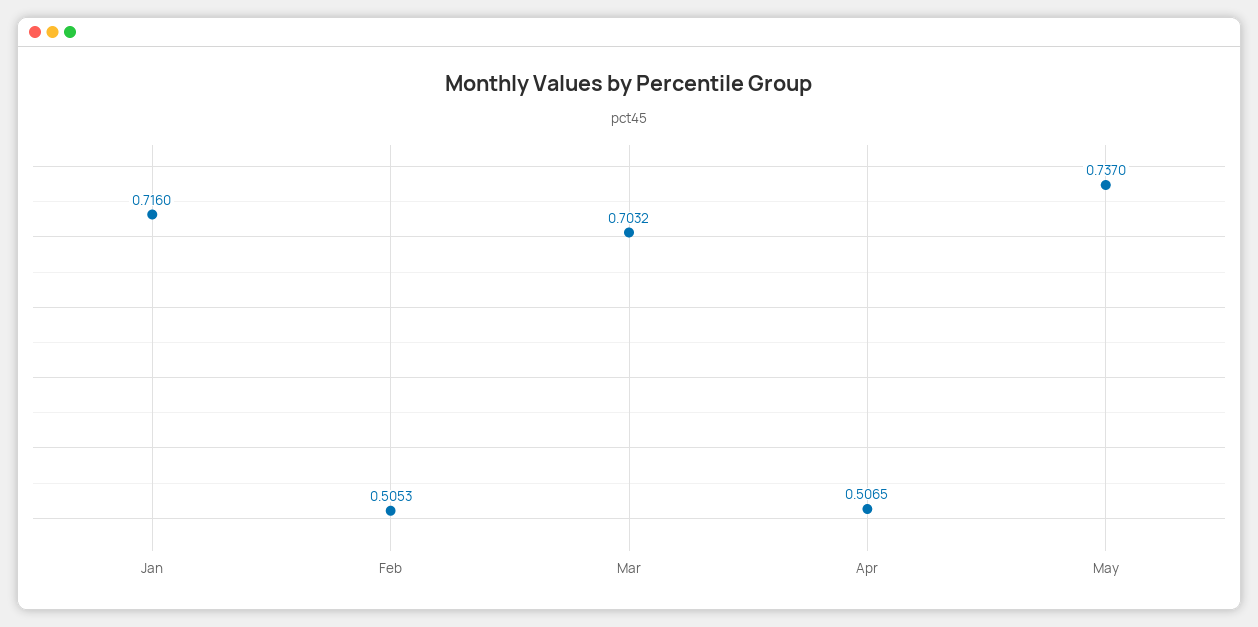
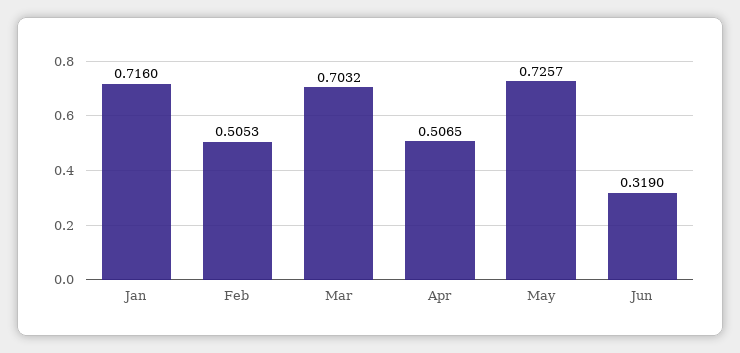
May: 0.737 -> 0.7257
Jun: none -> 0.319

